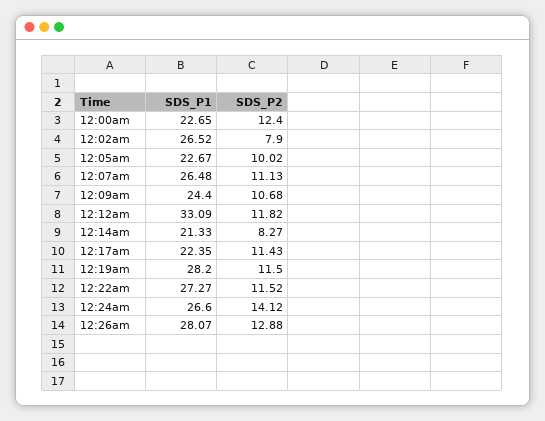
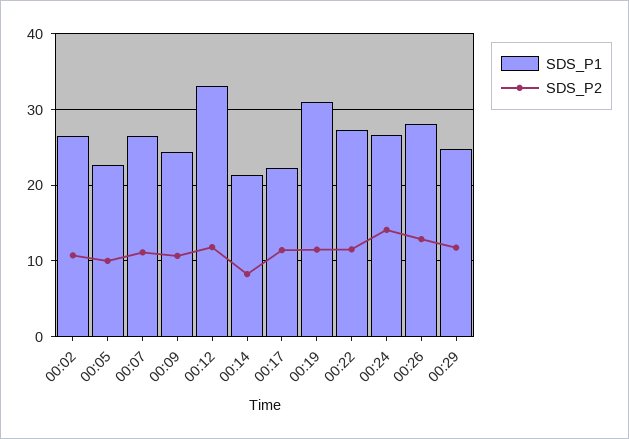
SDS_P1, 12:00am: 22.65 -> none
SDS_P2, 12:00am: 12.4 -> none
SDS_P2, 12:02am: 7.9 -> 11
SDS_P1, 12:19am: 28.2 -> 31
SDS_P1, 00:29: none -> 25
SDS_P2, 00:29: none -> 12

